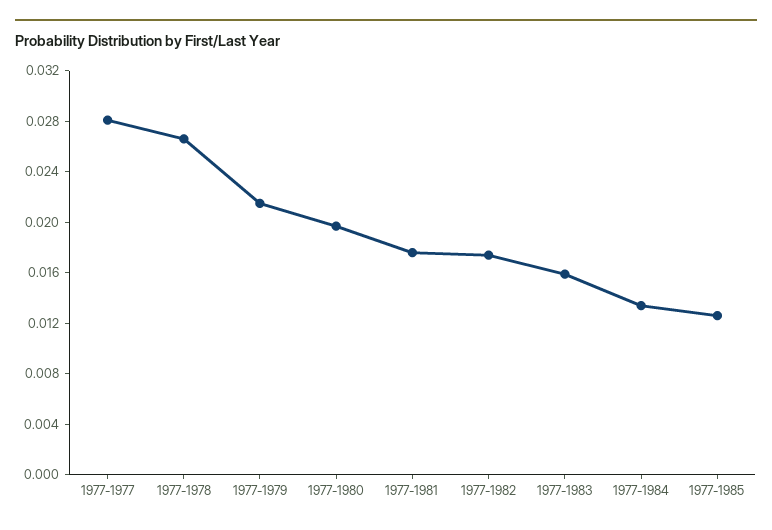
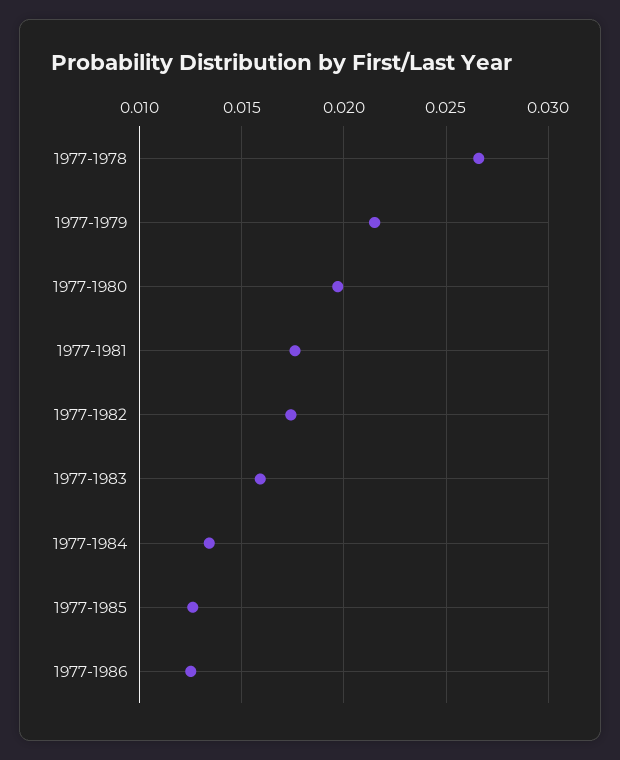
1977-1977: 0.028 -> none
1977-1986: none -> 0.0125

